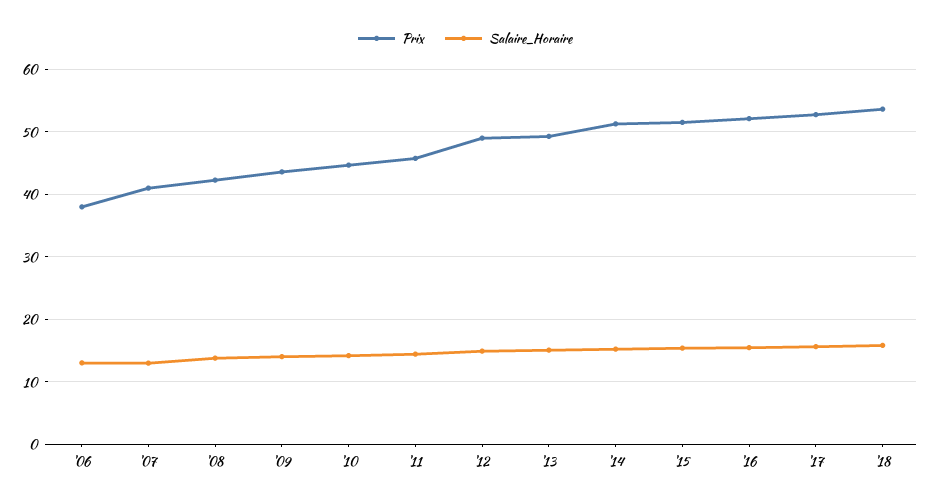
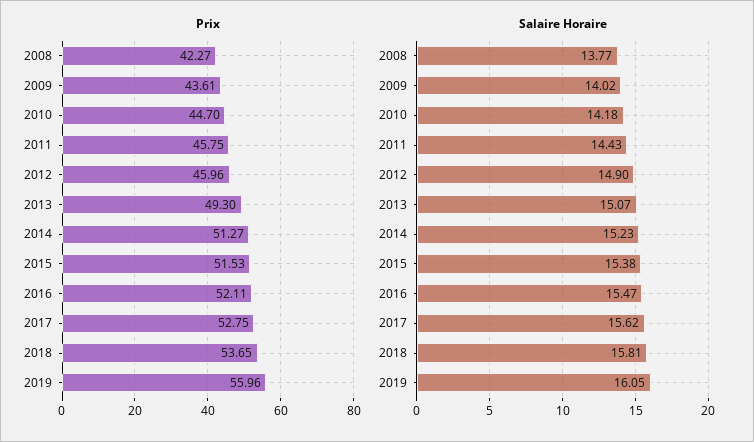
Prix, '06: 38 -> none
Salaire_Horaire, '06: 13 -> none
Prix, '07: 41 -> none
Salaire_Horaire, '07: 13 -> none
Prix, '12: 49 -> 45.96
Prix, 2019: none -> 55.96
Salaire_Horaire, 2019: none -> 16.05

